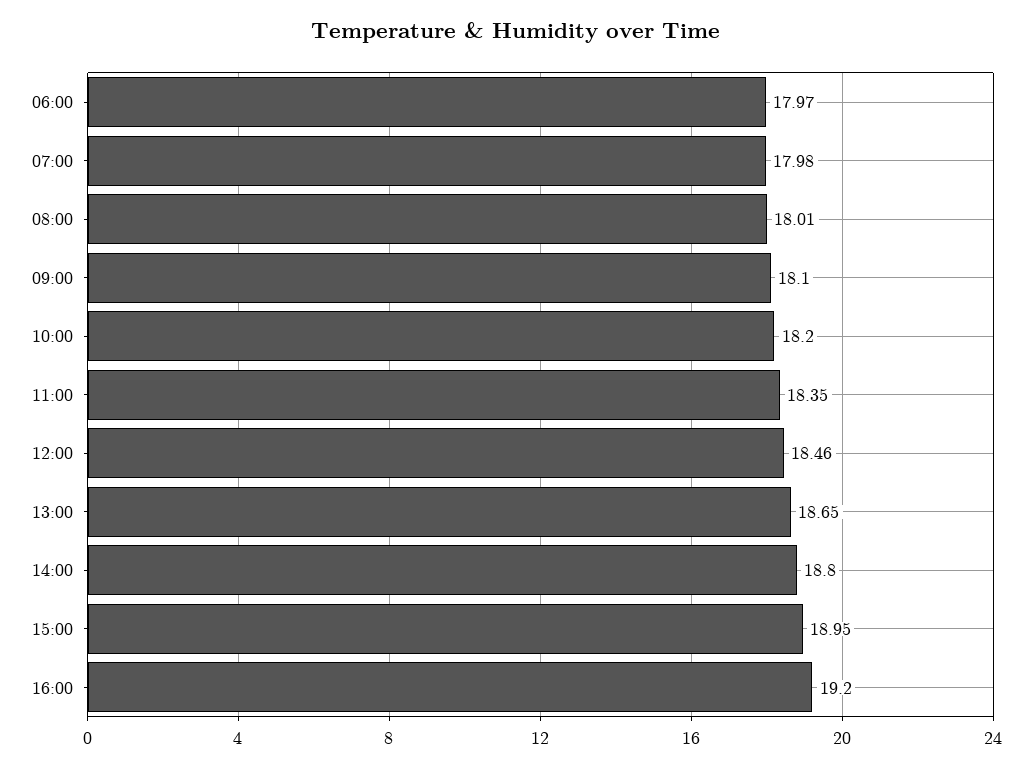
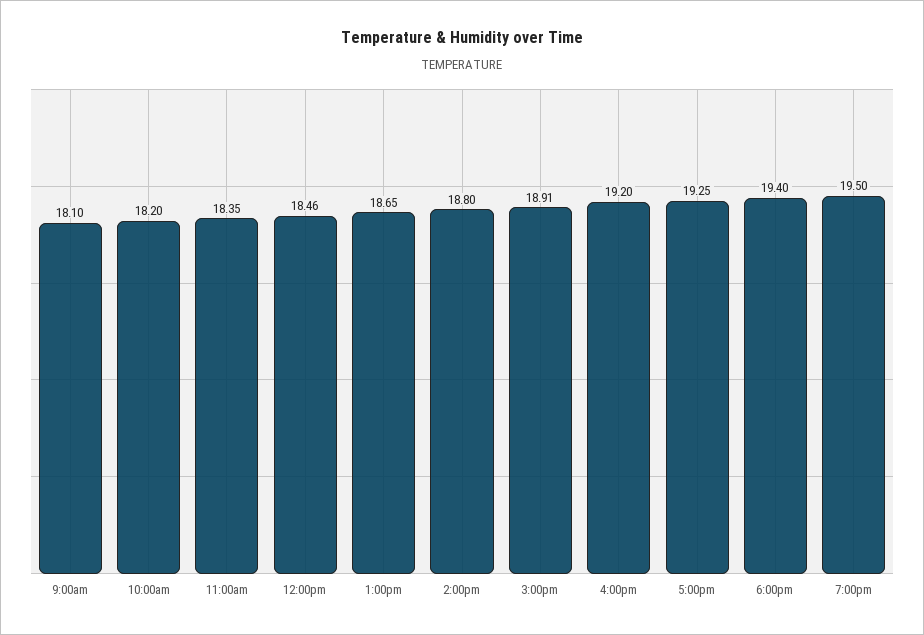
06:00: 17.97 -> none
07:00: 17.98 -> none
08:00: 18.01 -> none
15:00: 18.95 -> 18.91
5:00pm: none -> 19.25
6:00pm: none -> 19.4
7:00pm: none -> 19.5

